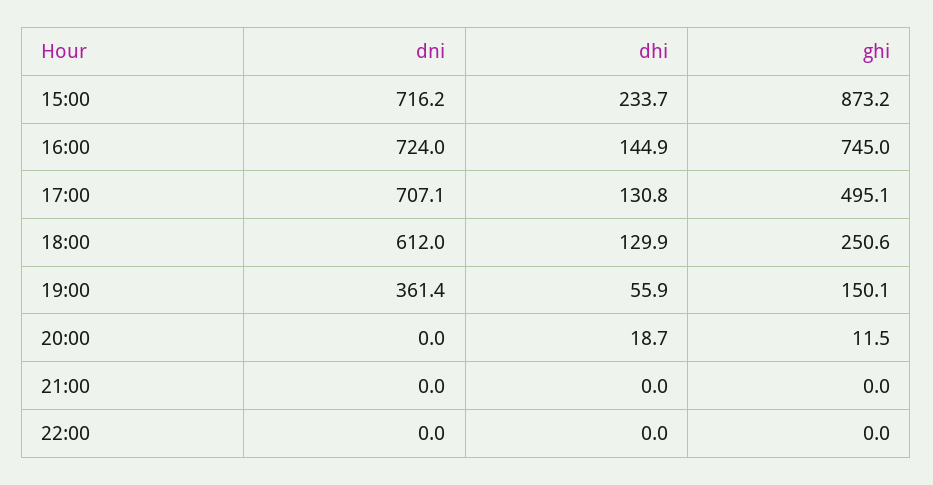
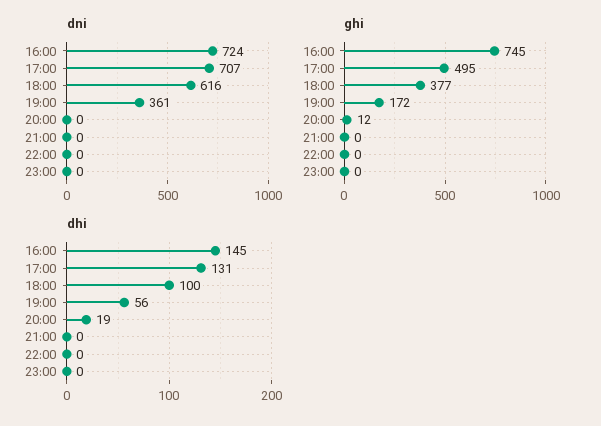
dni, 15:00: 716.2 -> none
dhi, 15:00: 233.7 -> none
ghi, 15:00: 873.2 -> none
dni, 18:00: 612 -> 616
dhi, 18:00: 129.9 -> 100
ghi, 18:00: 250.6 -> 377
ghi, 19:00: 150.1 -> 172
dni, 23:00: none -> 0
ghi, 23:00: none -> 0
dhi, 23:00: none -> 0

